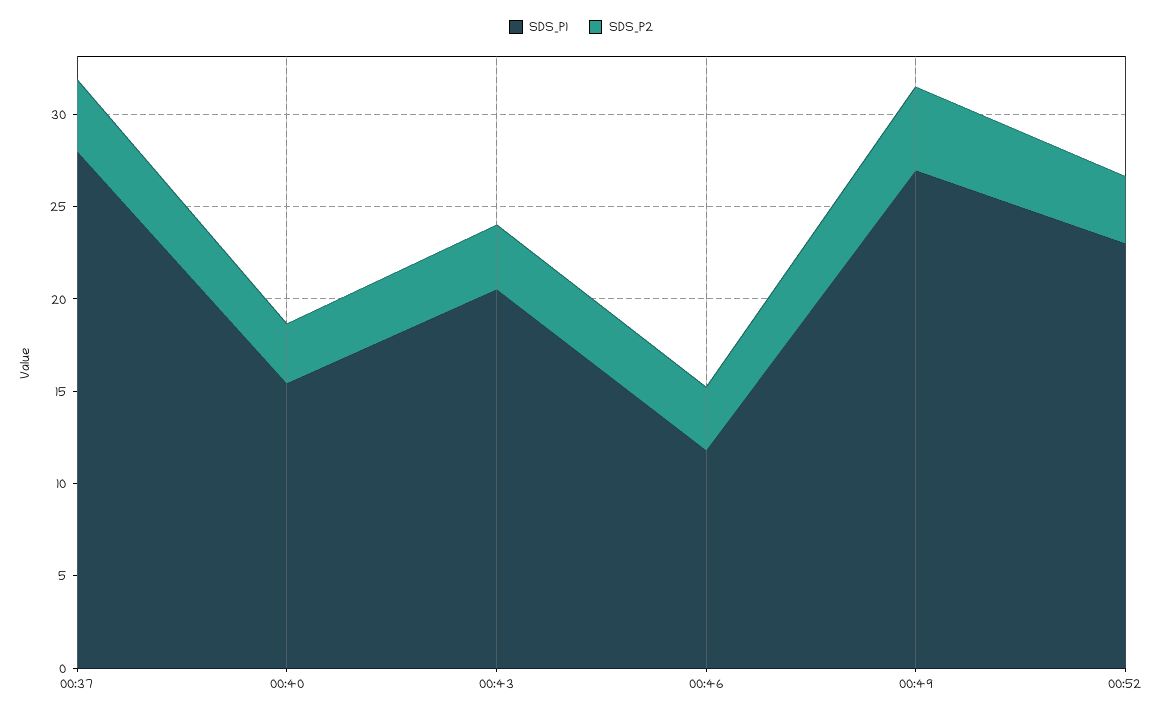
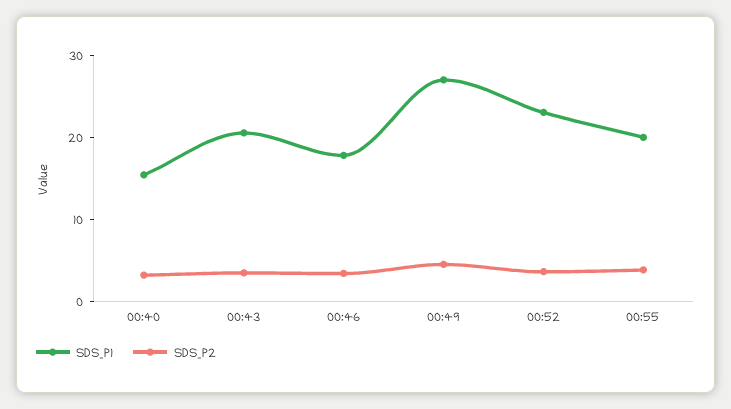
SDS_P1, 00:37: 28 -> none
SDS_P2, 00:37: 4 -> none
SDS_P1, 00:46: 12 -> 18
SDS_P1, 00:55: none -> 20
SDS_P2, 00:55: none -> 4

